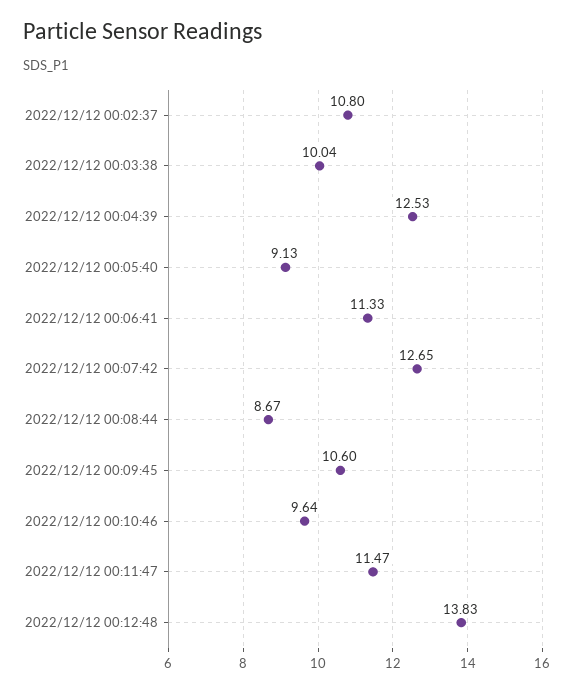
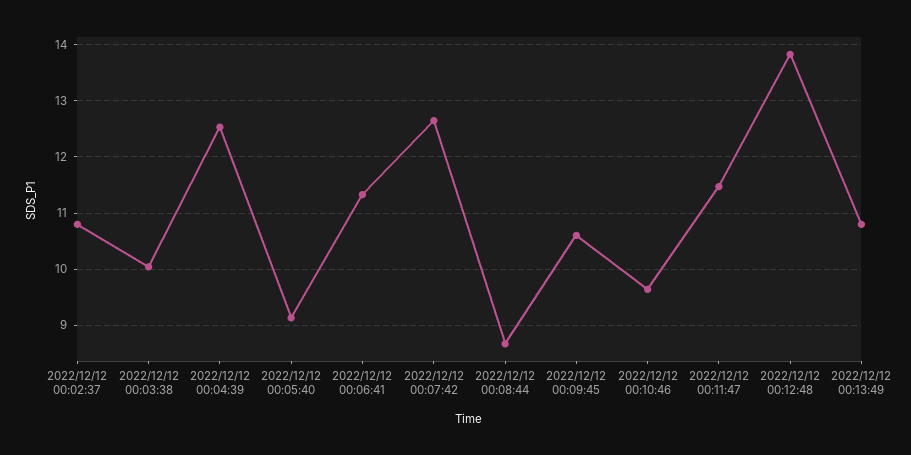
2022/12/12 00:13:49: none -> 10.8

